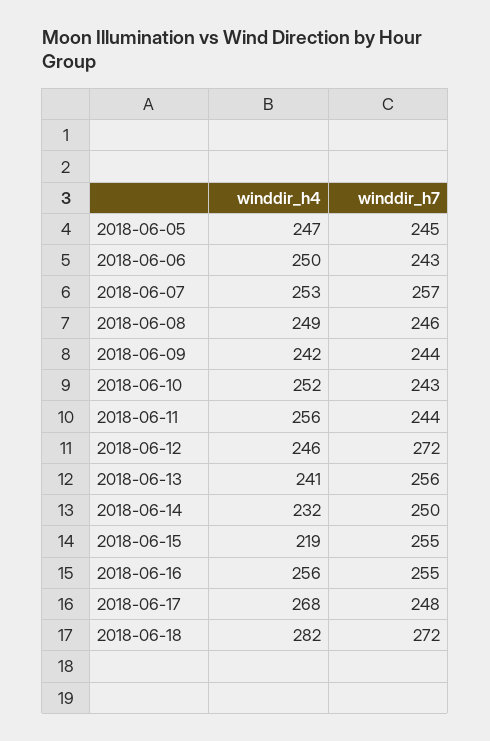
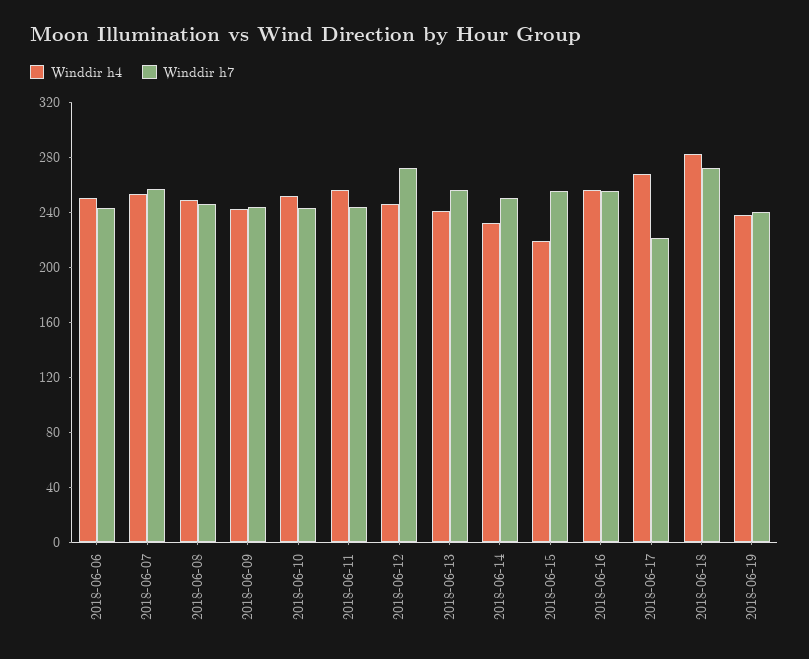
winddir_h4, 2018-06-05: 247 -> none
winddir_h7, 2018-06-05: 245 -> none
winddir_h7, 2018-06-17: 248 -> 220
winddir_h4, 2018-06-19: none -> 240
winddir_h7, 2018-06-19: none -> 240

